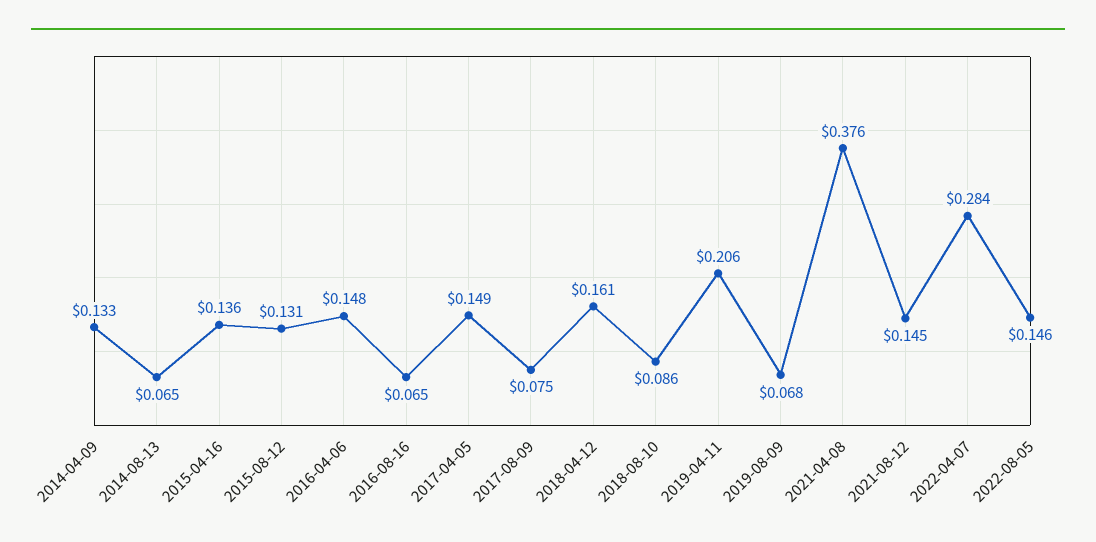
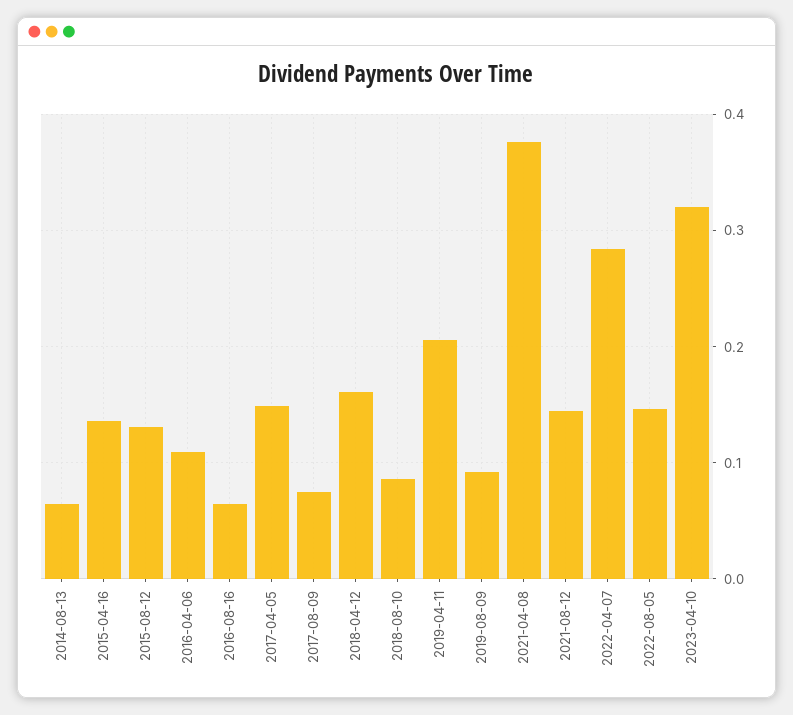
2014-04-09: 0.133 -> none
2016-04-06: 0.148 -> 0.11
2019-08-09: 0.068 -> 0.09
2023-04-10: none -> 0.32

